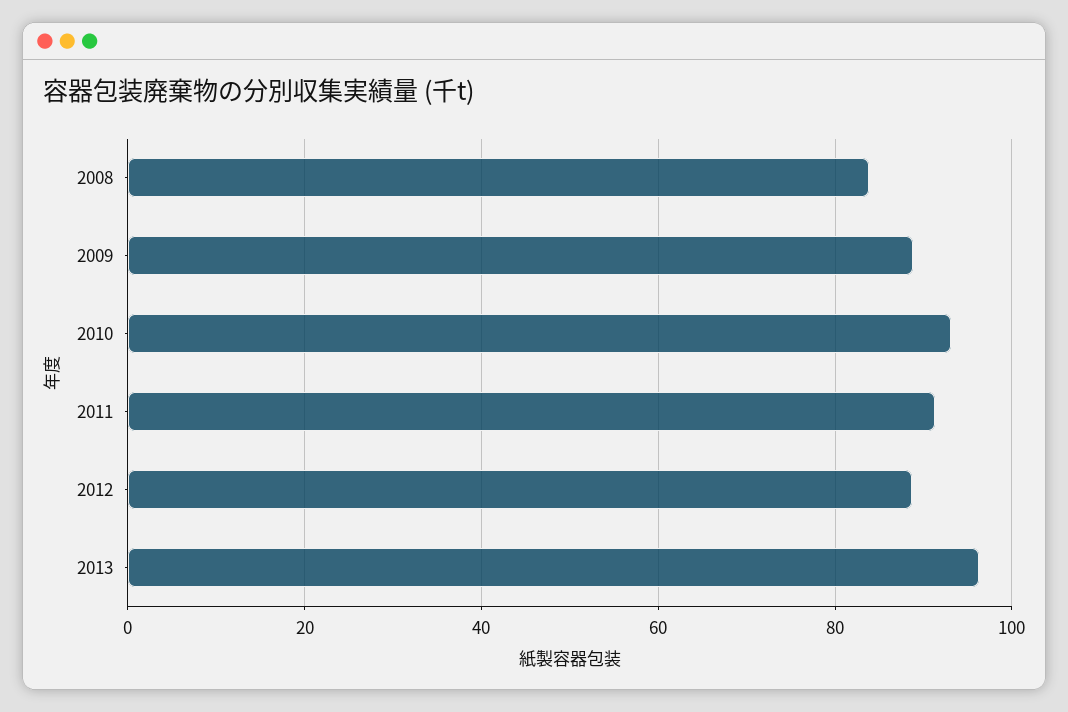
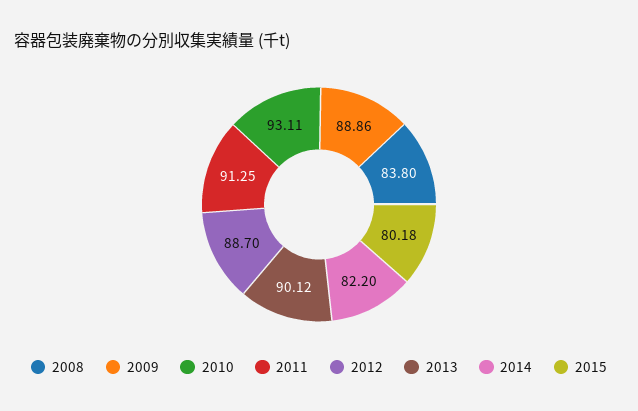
2013: 96 -> 90.12
2014: none -> 82.2
2015: none -> 80.18

